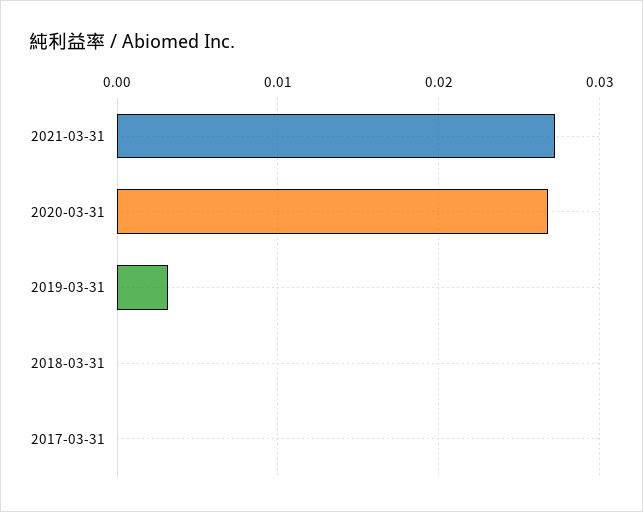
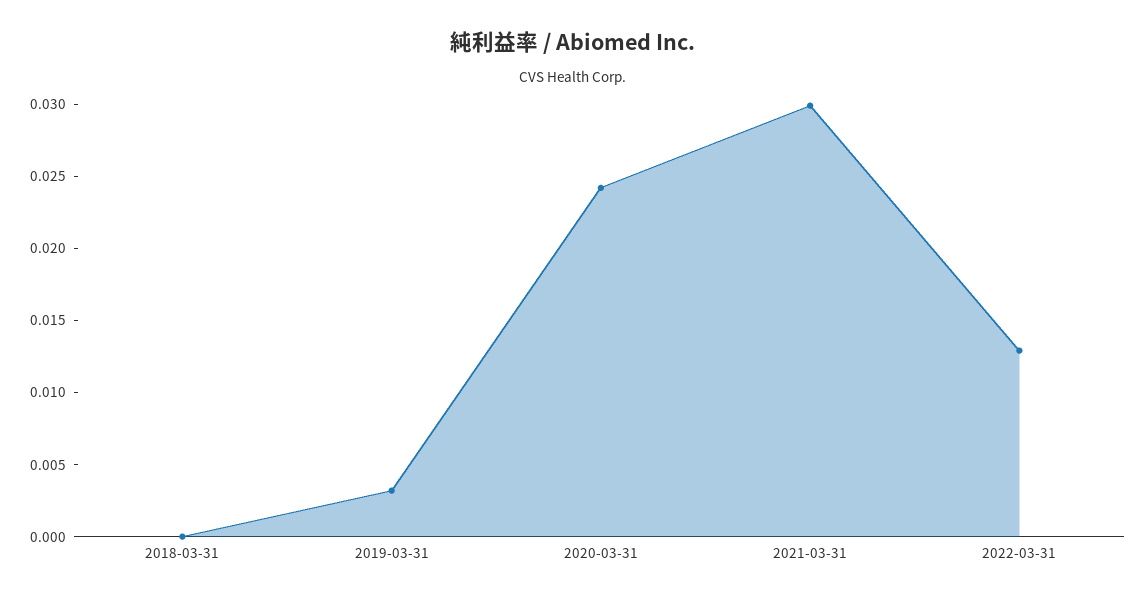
2021-03-31: 0.027 -> 0.03
2020-03-31: 0.027 -> 0.024
2017-03-31: 0 -> none
2022-03-31: none -> 0.013

